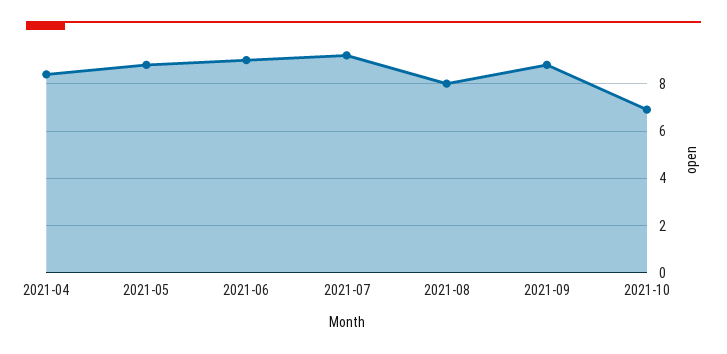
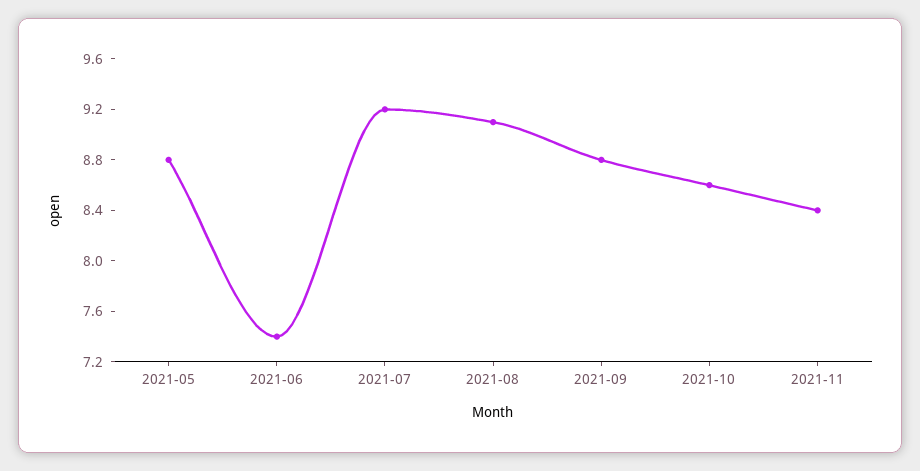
2021-04: 8.5 -> none
2021-06: 9 -> 7.4
2021-08: 8 -> 9.1
2021-10: 7 -> 8.6
2021-11: none -> 8.4

